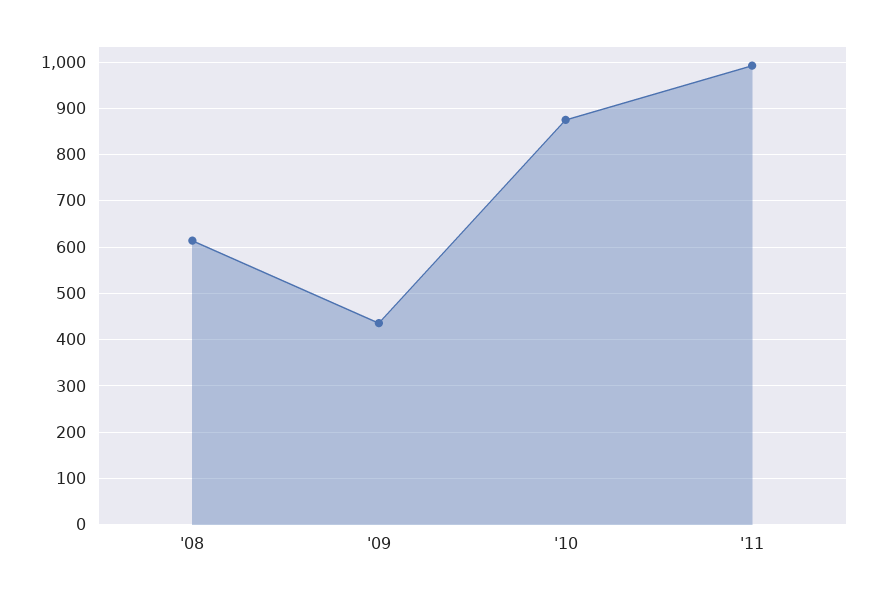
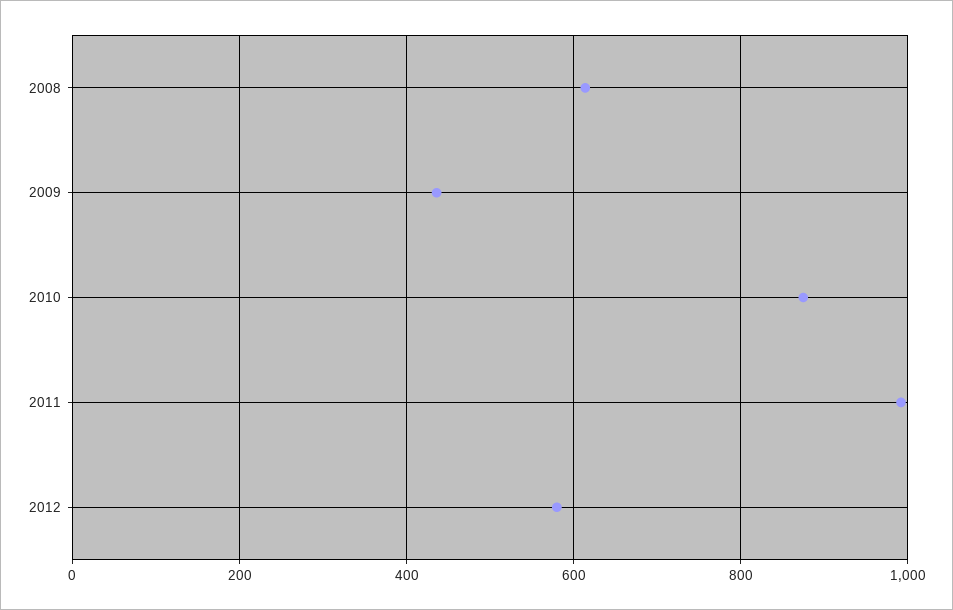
2012: none -> 580

